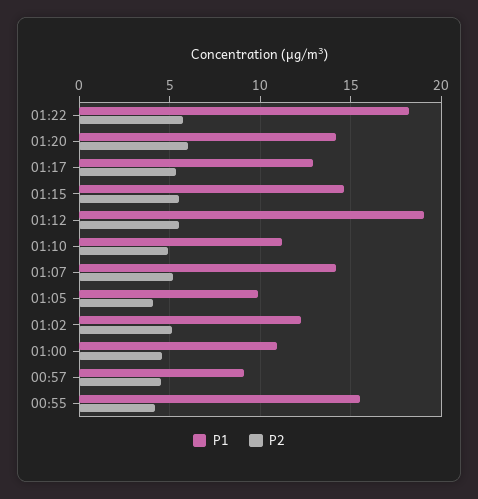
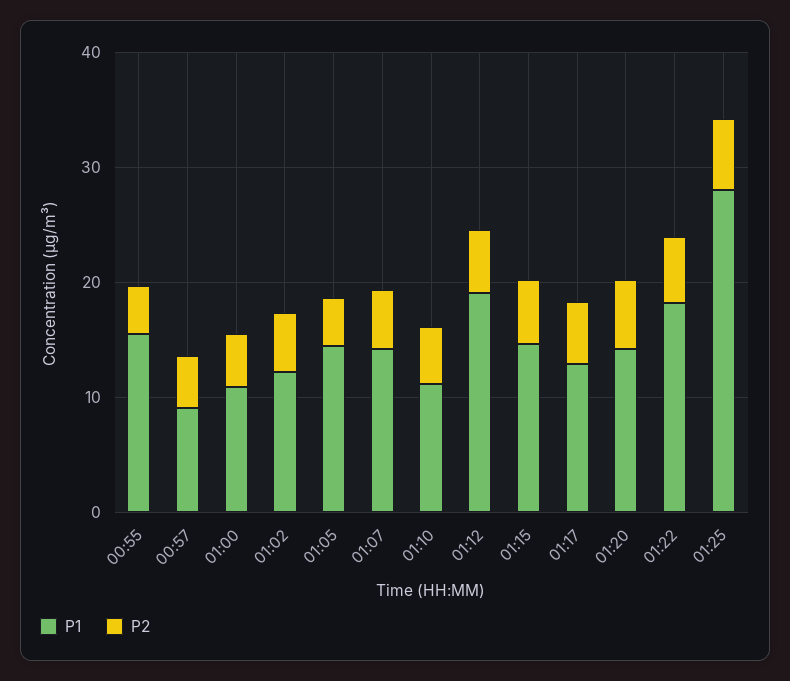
P1, 01:05: 10 -> 14
P1, 01:25: none -> 28
P2, 01:25: none -> 6

